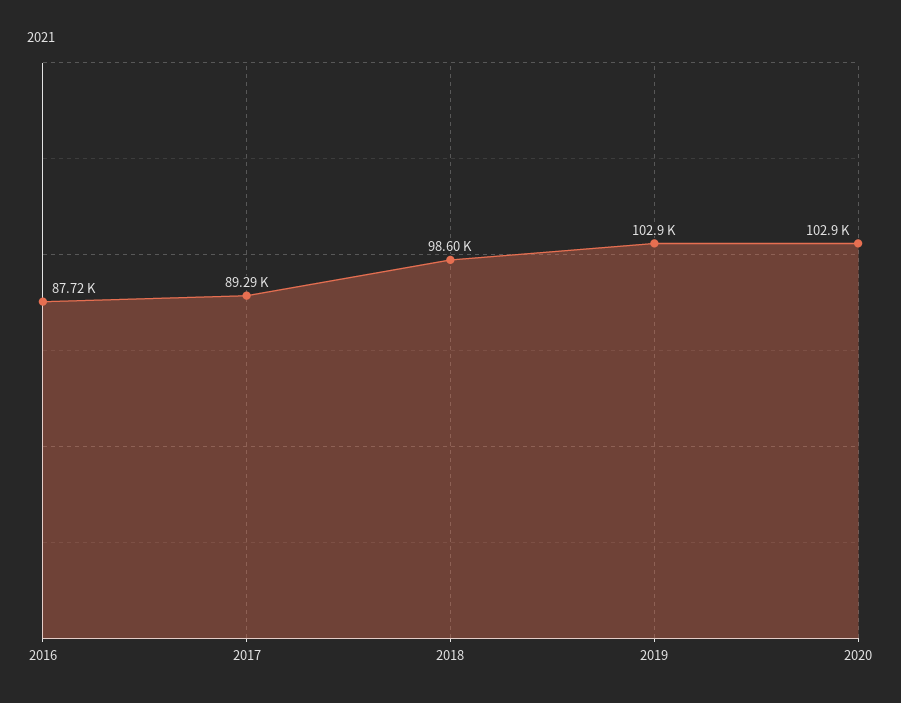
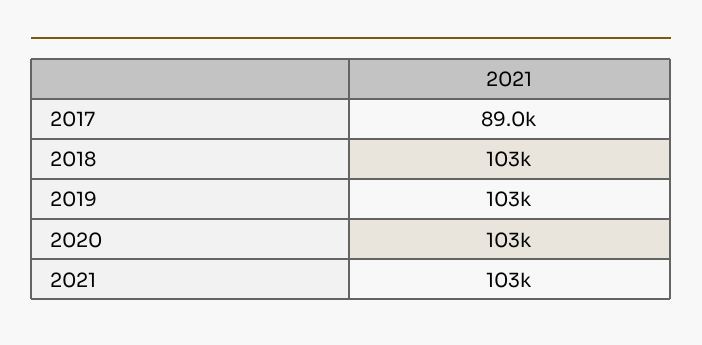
2016: 87720 -> none
2017: 89290 -> 89000
2018: 98600 -> 103000
2021: none -> 103000

